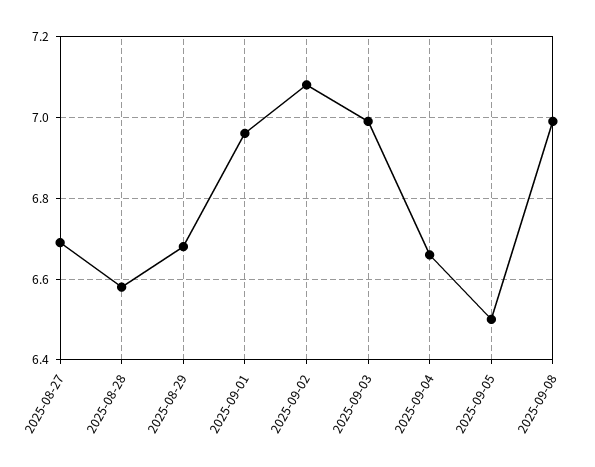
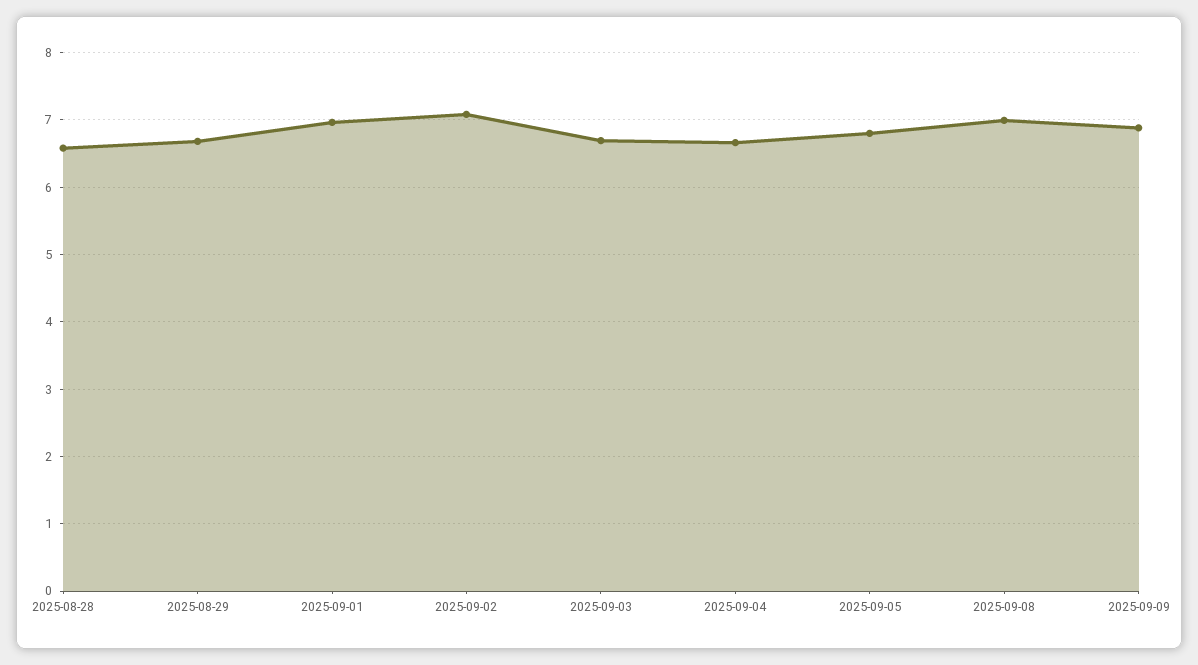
2025-08-27: 6.7 -> none
2025-09-03: 7 -> 6.7
2025-09-05: 6.5 -> 6.8
2025-09-09: none -> 6.9

